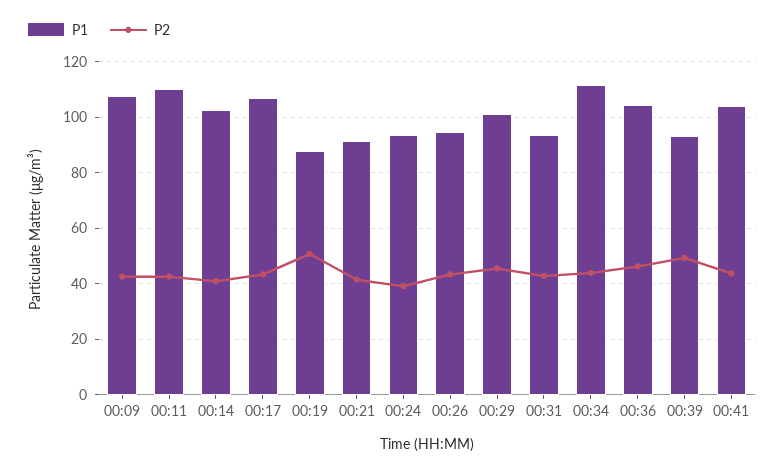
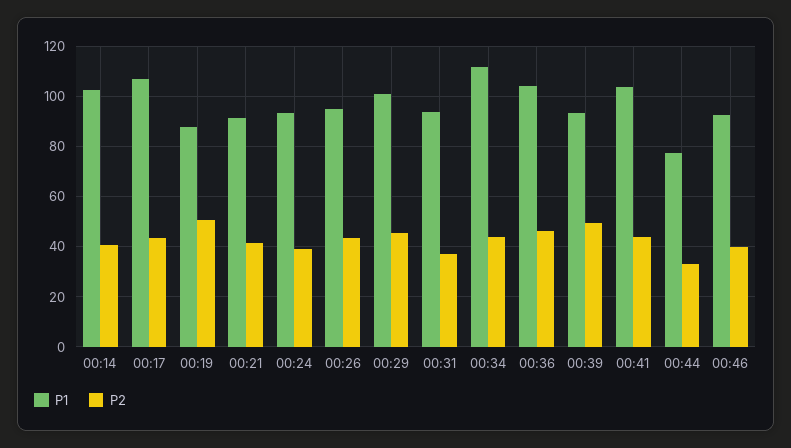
P1, 00:09: 107.5 -> none
P2, 00:09: 42.5 -> none
P1, 00:11: 110 -> none
P2, 00:11: 42.5 -> none
P2, 00:31: 42.5 -> 37.5
P1, 00:44: none -> 77.5
P2, 00:44: none -> 32.5
P1, 00:46: none -> 92.5
P2, 00:46: none -> 40

